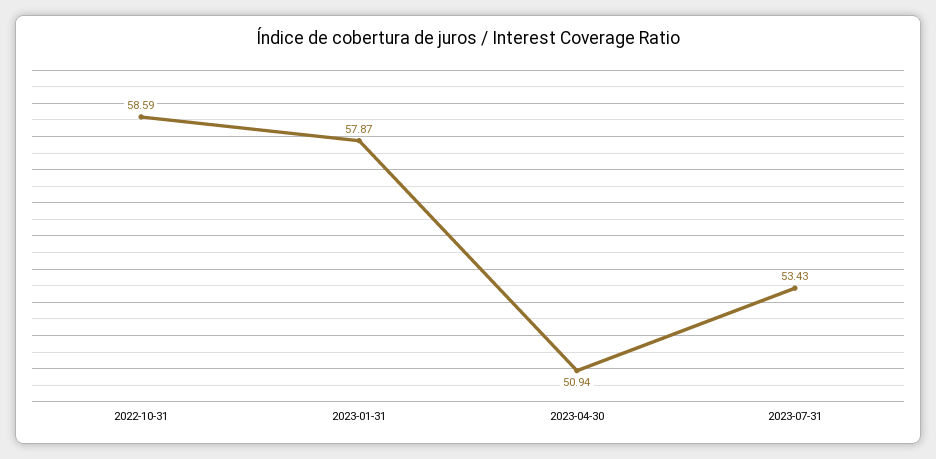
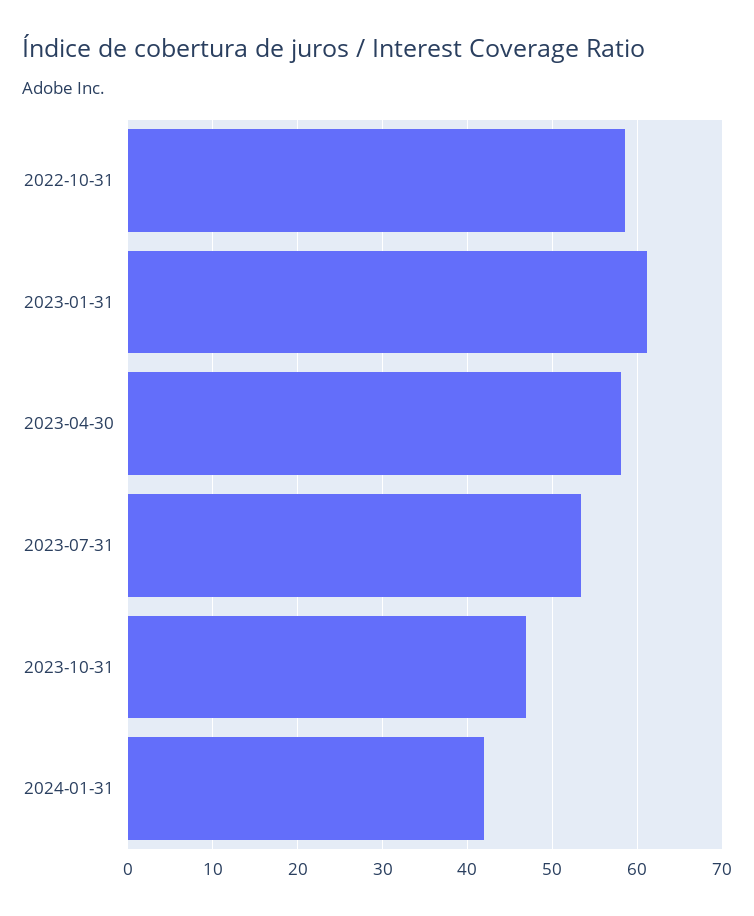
2023-01-31: 57.87 -> 61
2023-04-30: 50.94 -> 58
2023-10-31: none -> 47
2024-01-31: none -> 42

